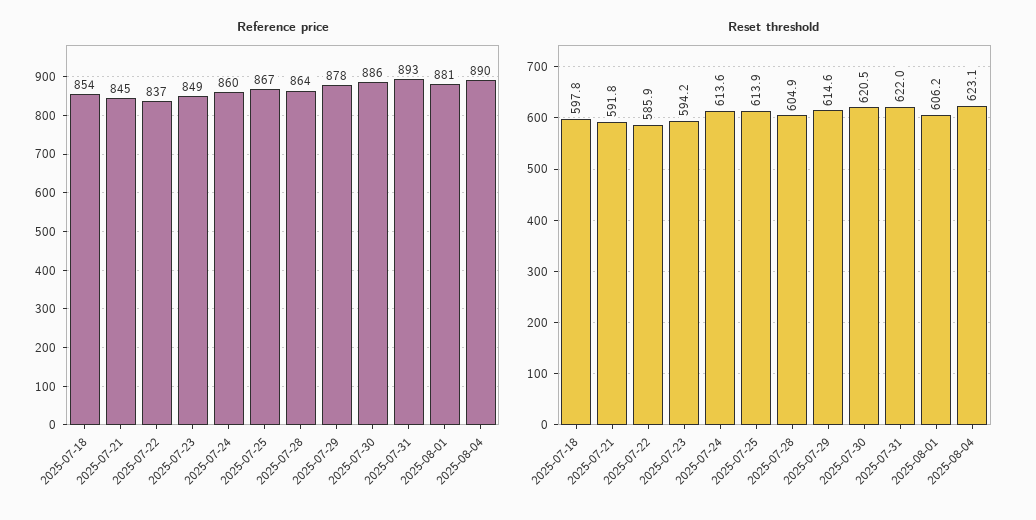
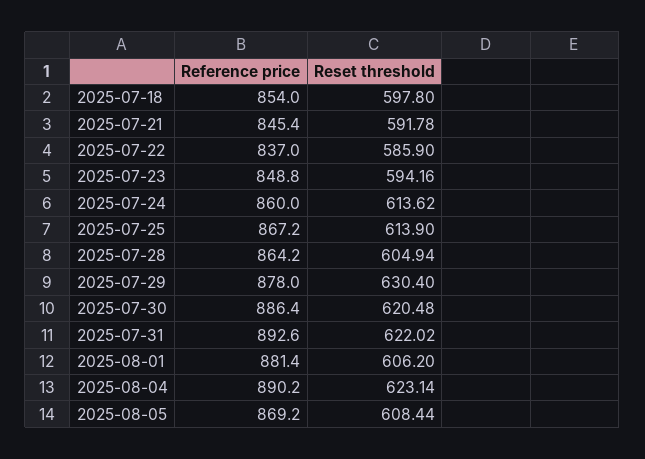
Reset threshold, 2025-07-29: 614.6 -> 630.4
Reference price, 2025-08-05: none -> 869.2
Reset threshold, 2025-08-05: none -> 608.44

